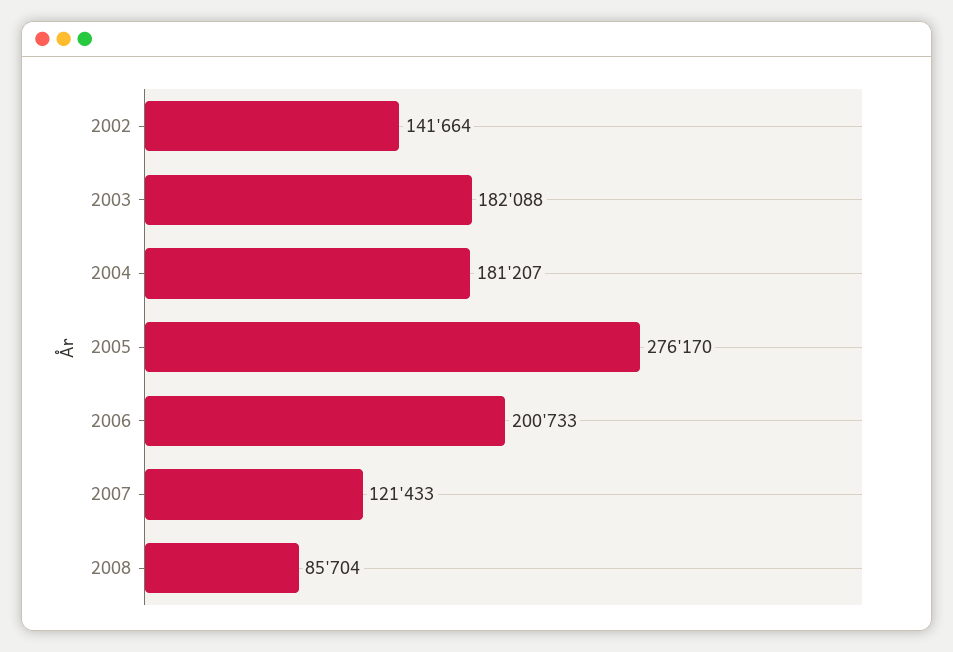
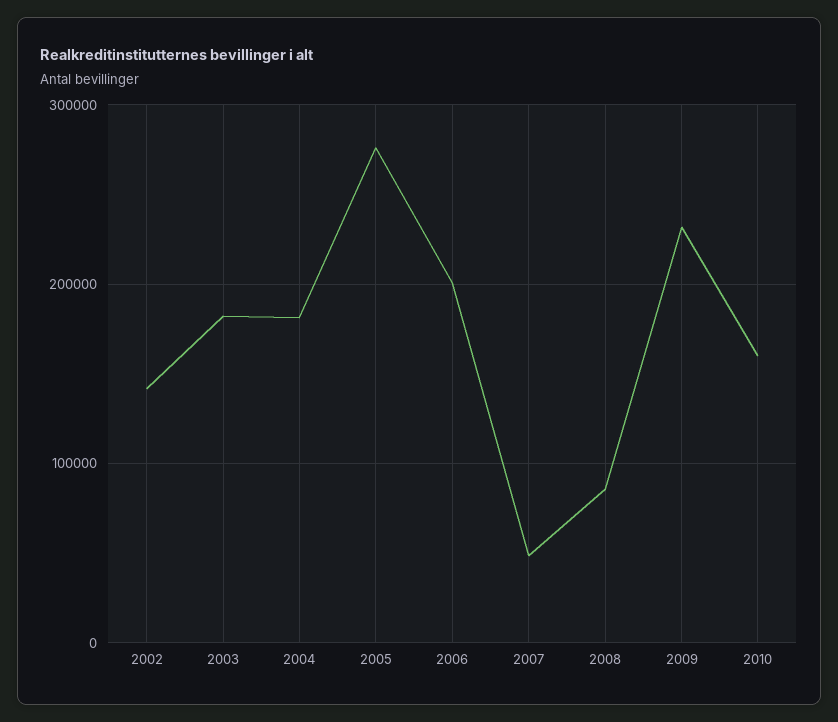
2007: 121433 -> 50000
2009: none -> 230000
2010: none -> 160000

